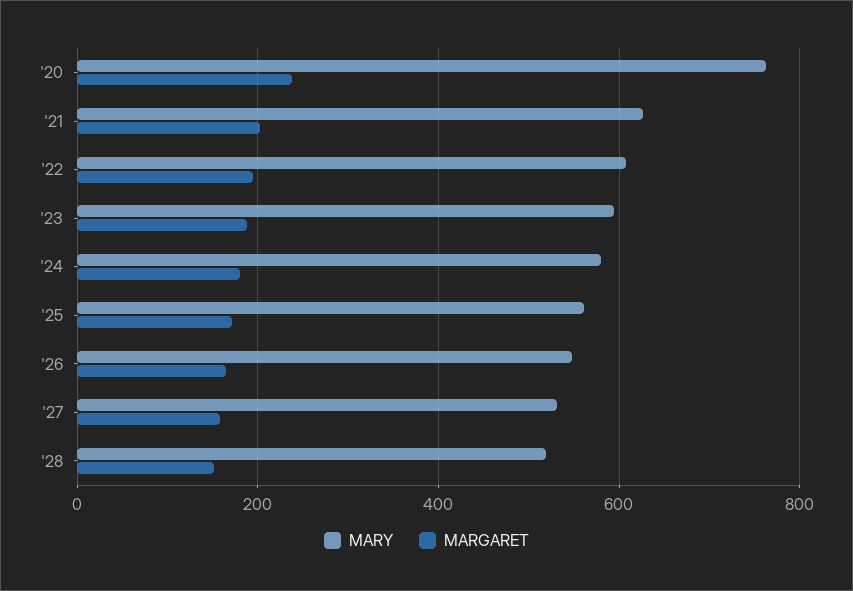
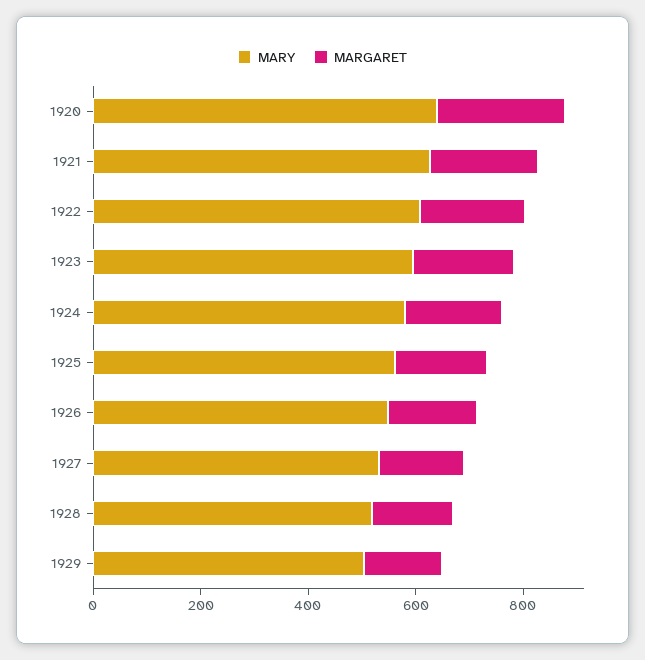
MARY, '20: 760 -> 650
MARY, 1929: none -> 500
MARGARET, 1929: none -> 150

